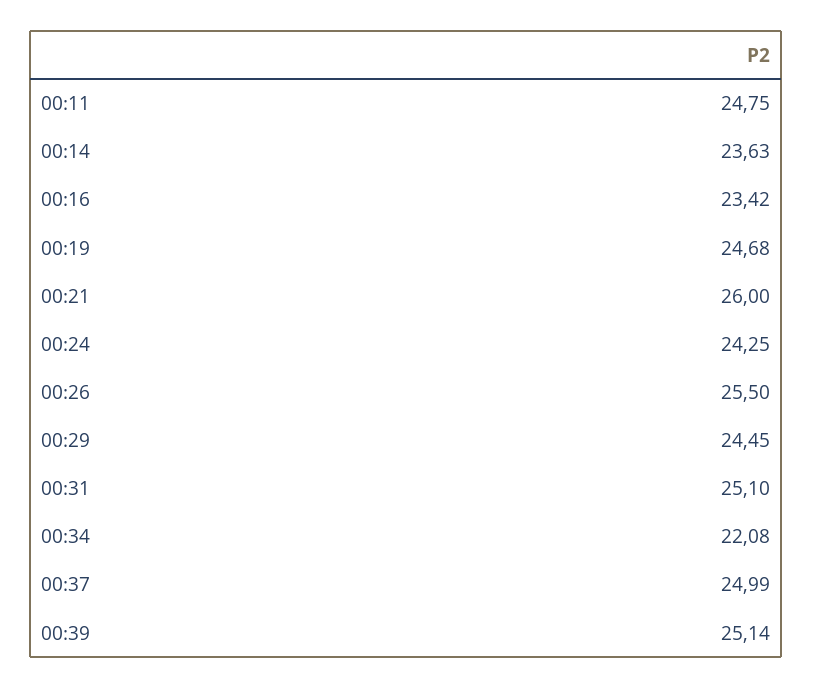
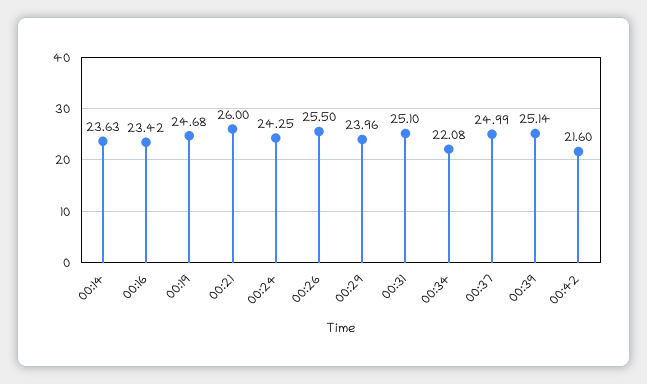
00:11: 24.75 -> none
00:29: 24.45 -> 23.96
00:42: none -> 21.6

